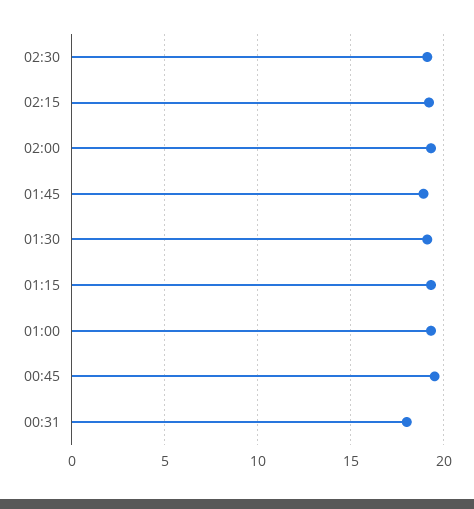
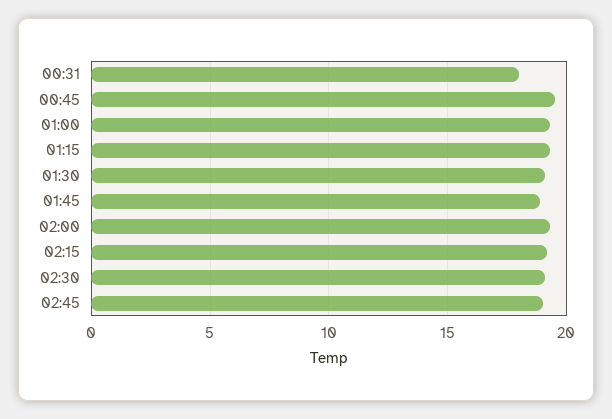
02:45: none -> 19

